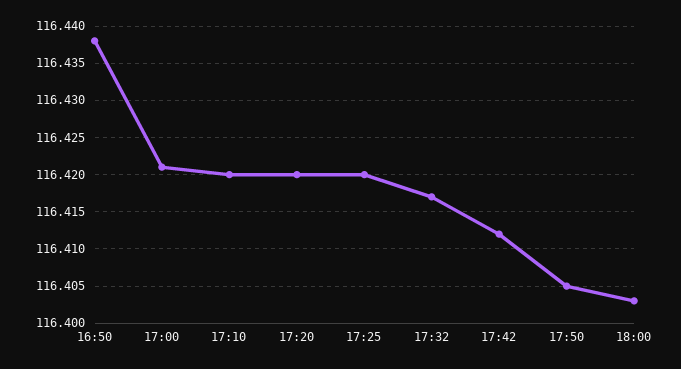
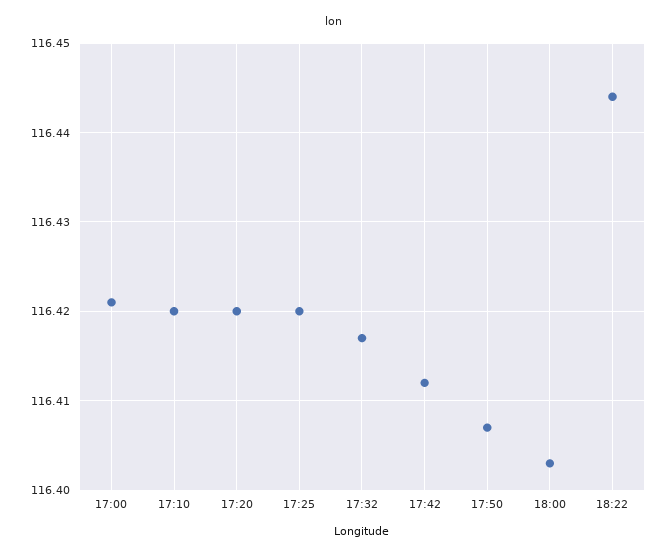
16:50: 116.438 -> none
17:50: 116.405 -> 116.407
18:22: none -> 116.444

